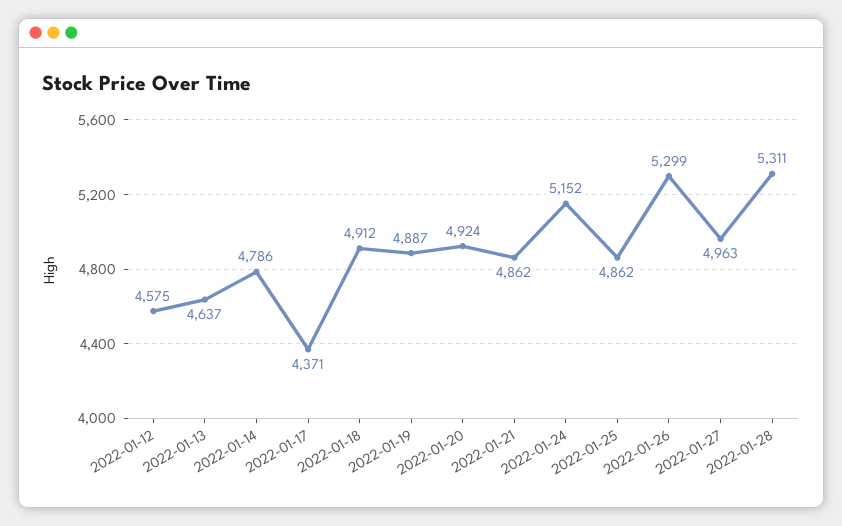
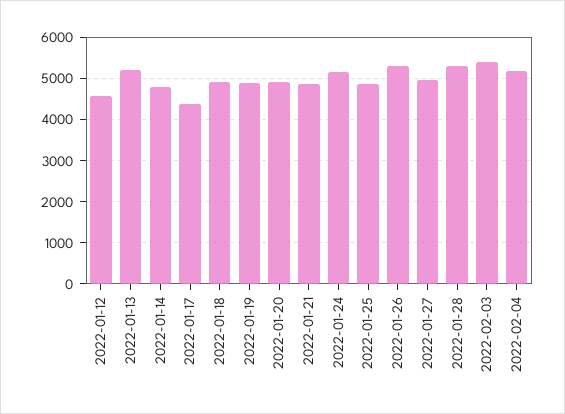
2022-01-13: 4637 -> 5200
2022-02-03: none -> 5400
2022-02-04: none -> 5200

